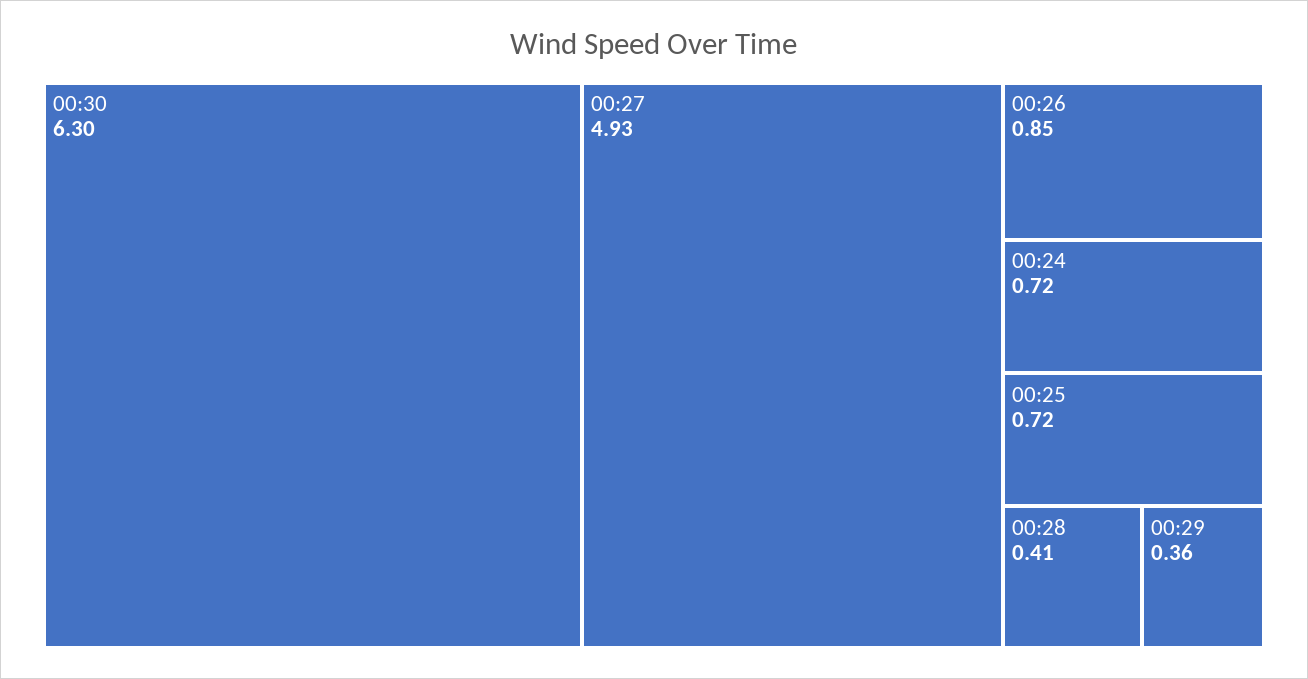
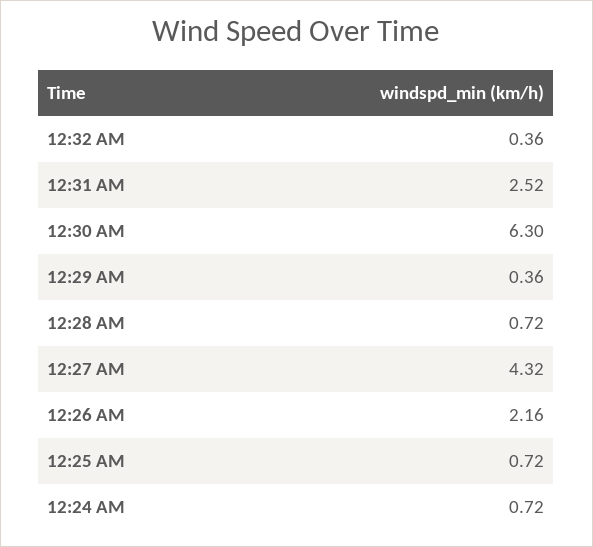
00:27: 4.93 -> 4.32
00:26: 0.85 -> 2.16
00:28: 0.41 -> 0.72
12:32 AM: none -> 0.36
12:31 AM: none -> 2.52

